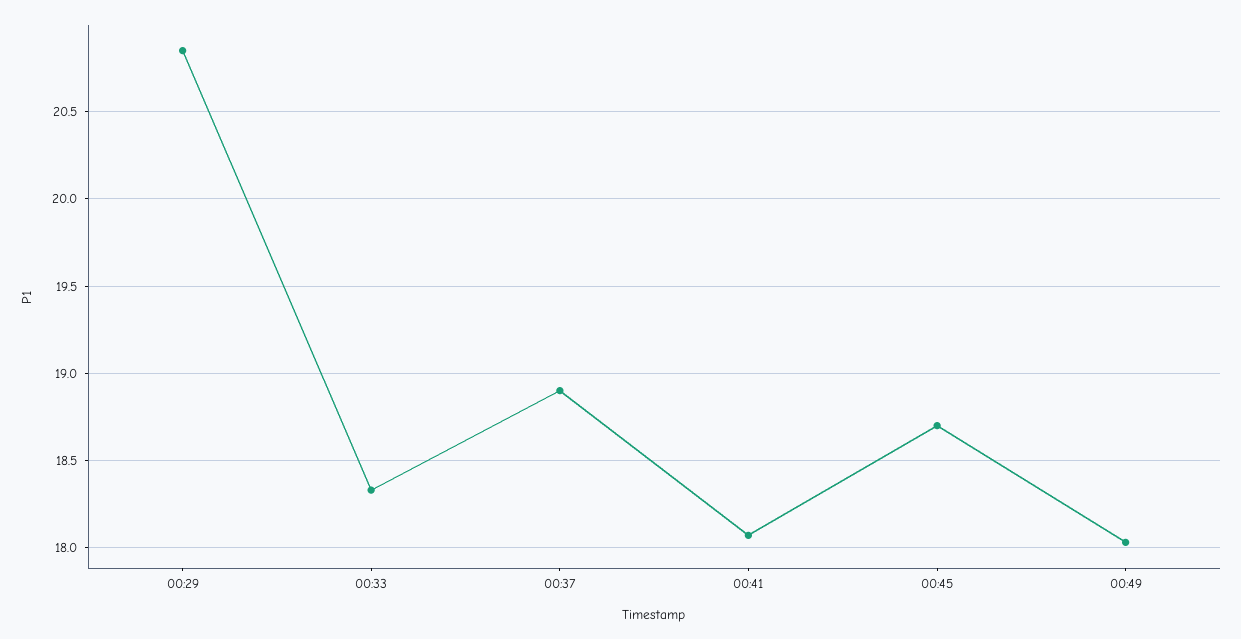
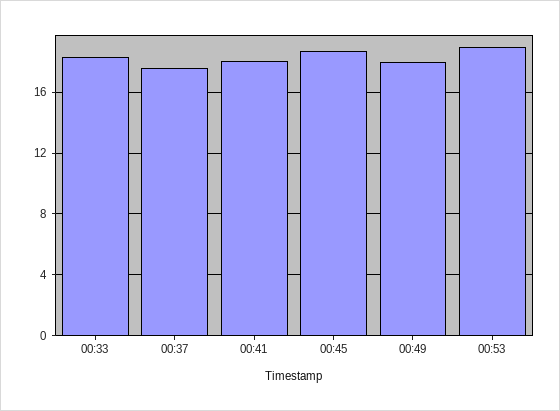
00:29: 20.85 -> none
00:37: 18.9 -> 17.5
00:53: none -> 19

